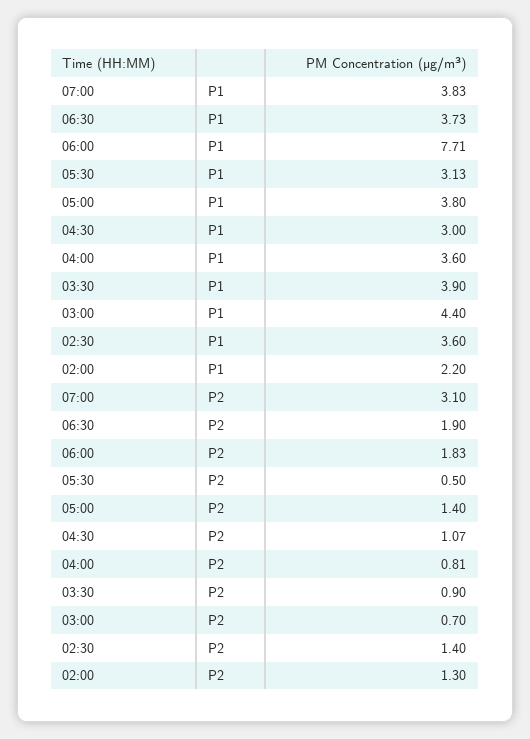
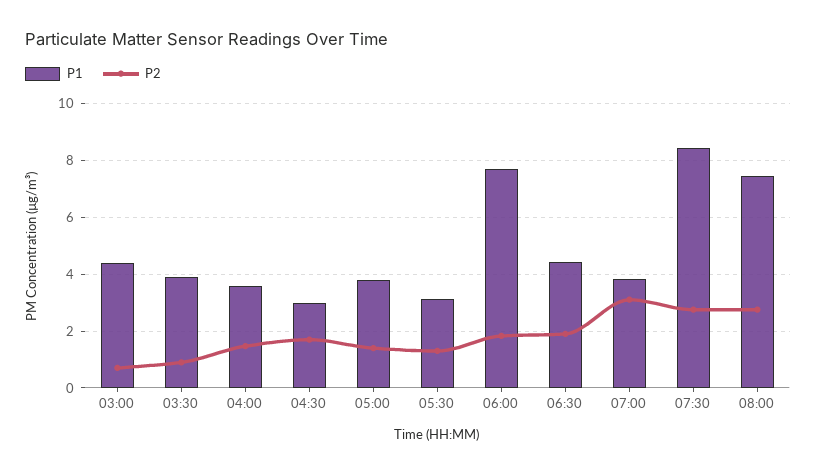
P1, 06:30: 3.73 -> 4.5
P1, 02:30: 3.6 -> none
P1, 02:00: 2.2 -> none
P2, 05:30: 0.5 -> 1.25
P2, 04:30: 1.07 -> 1.75
P2, 04:00: 0.81 -> 1.5
P2, 02:30: 1.4 -> none
P2, 02:00: 1.3 -> none
P1, 07:30: none -> 8.5
P2, 07:30: none -> 2.75
P1, 08:00: none -> 7.5
P2, 08:00: none -> 2.75

